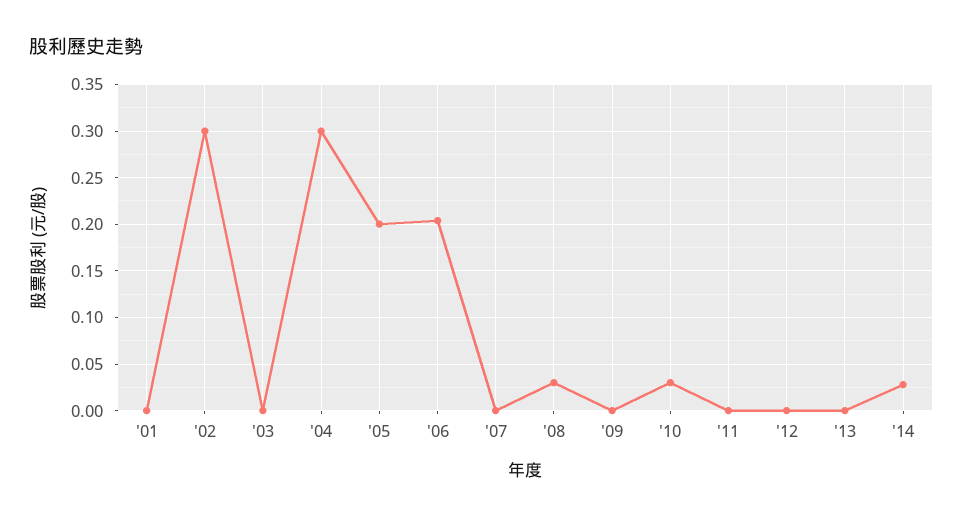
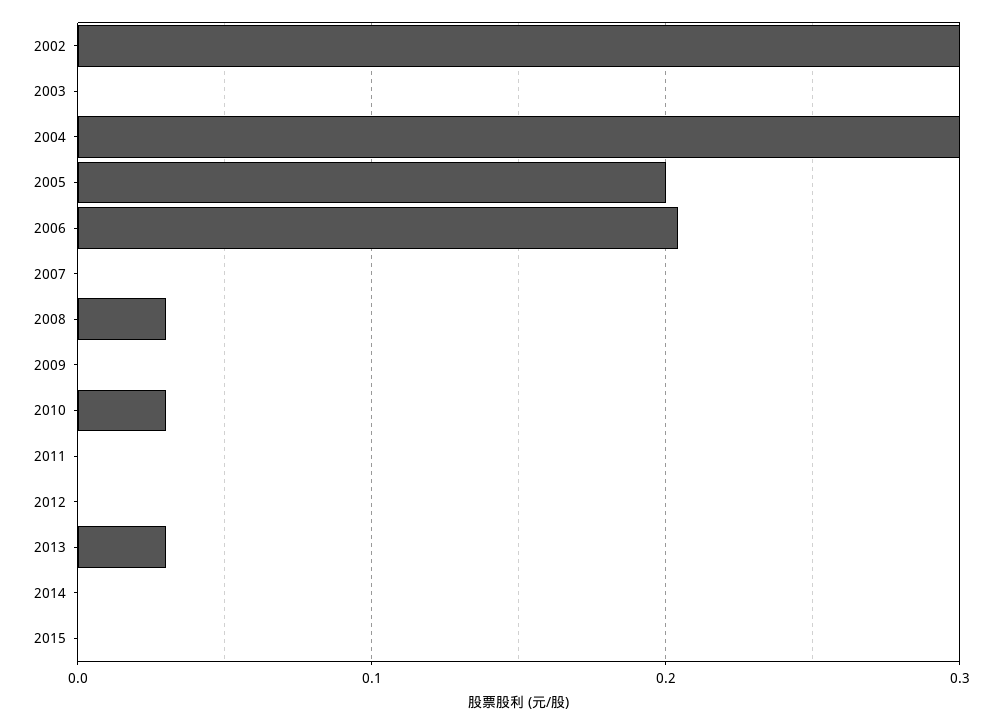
'01: 0 -> none
'13: 0 -> 0.03
'14: 0.03 -> 0
2015: none -> 0

